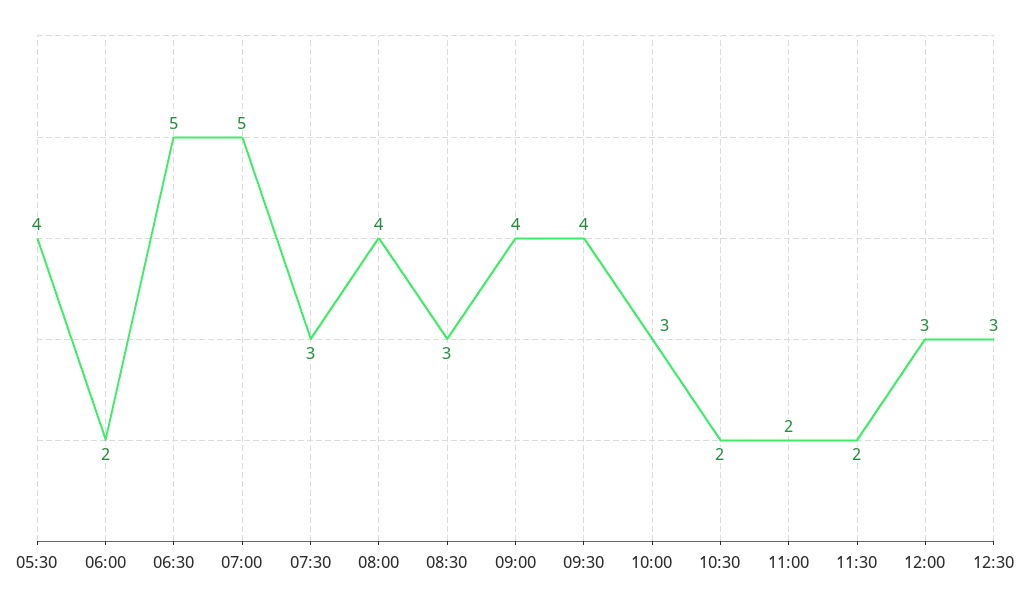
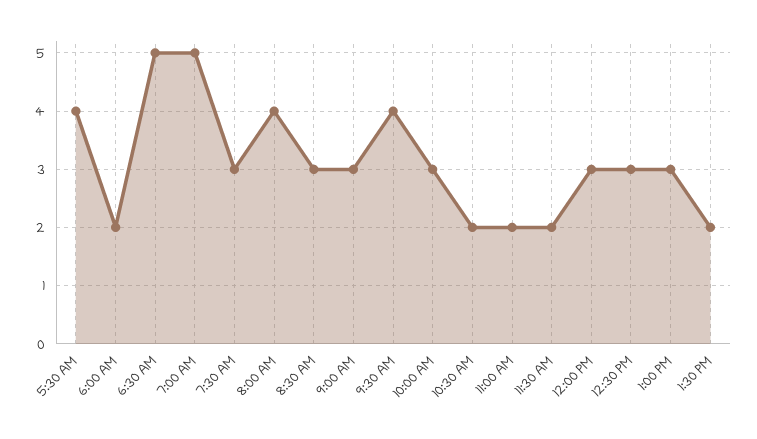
09:00: 4 -> 3
1:00 PM: none -> 3
1:30 PM: none -> 2

